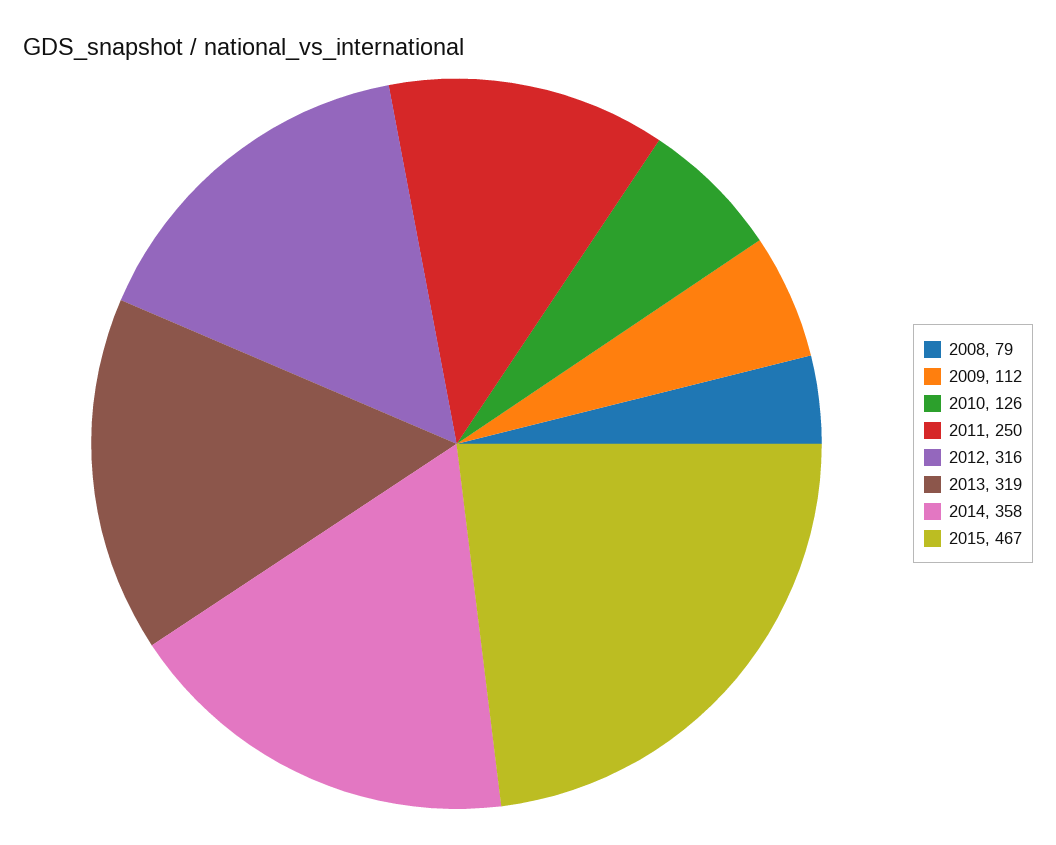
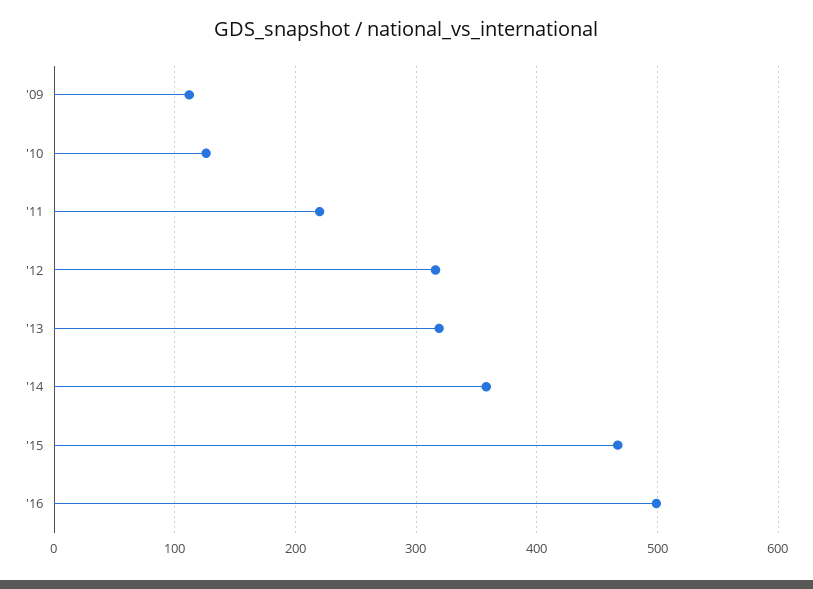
2008: 79 -> none
2011: 250 -> 220
'16: none -> 500

